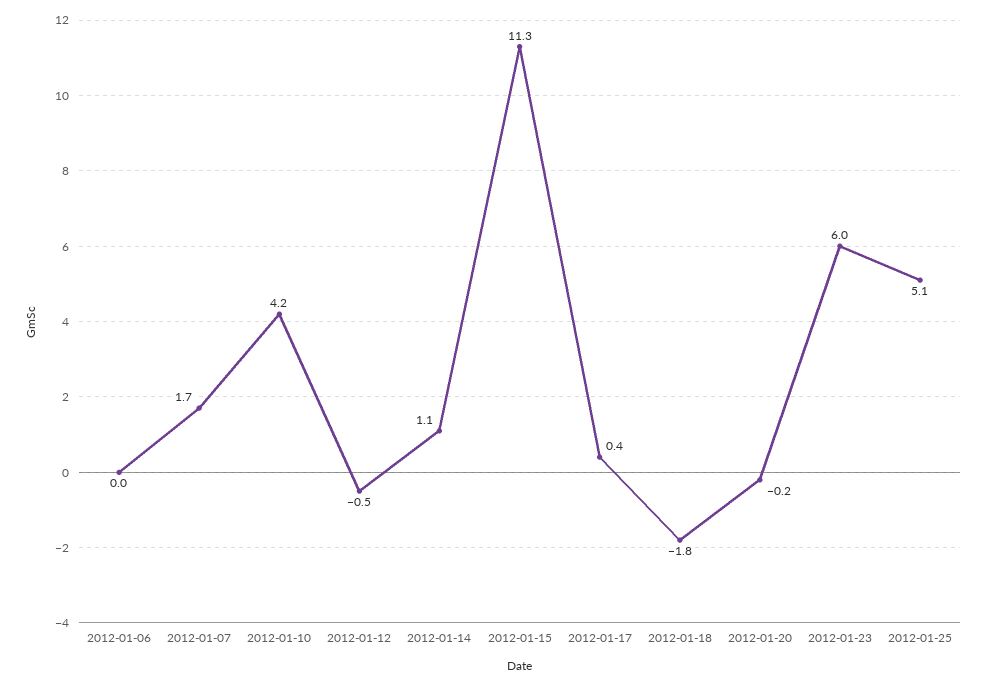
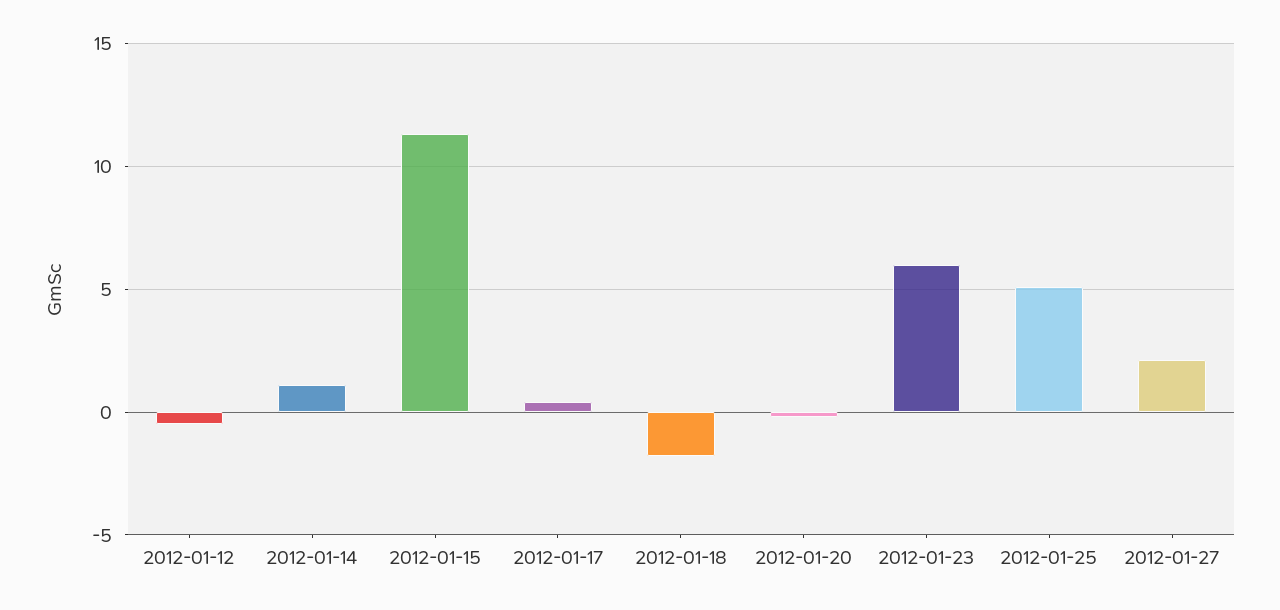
2012-01-06: 0 -> none
2012-01-07: 1.7 -> none
2012-01-10: 4.2 -> none
2012-01-27: none -> 2

